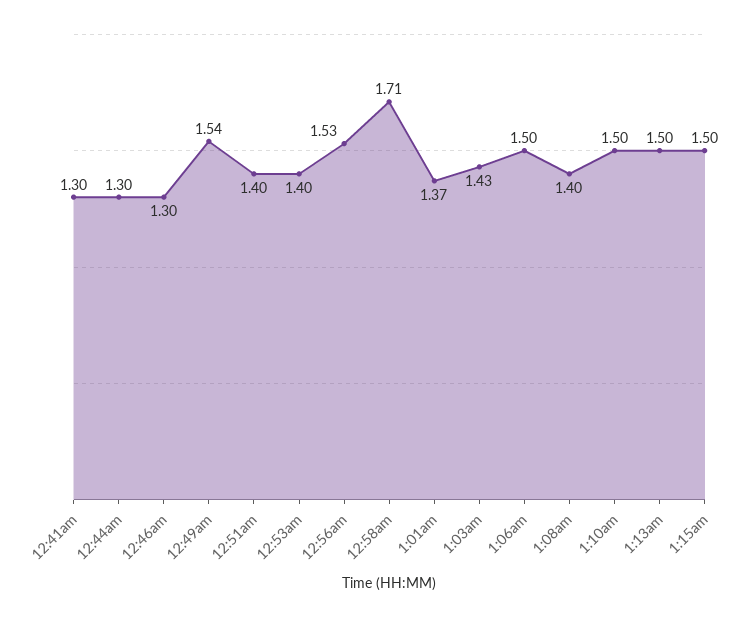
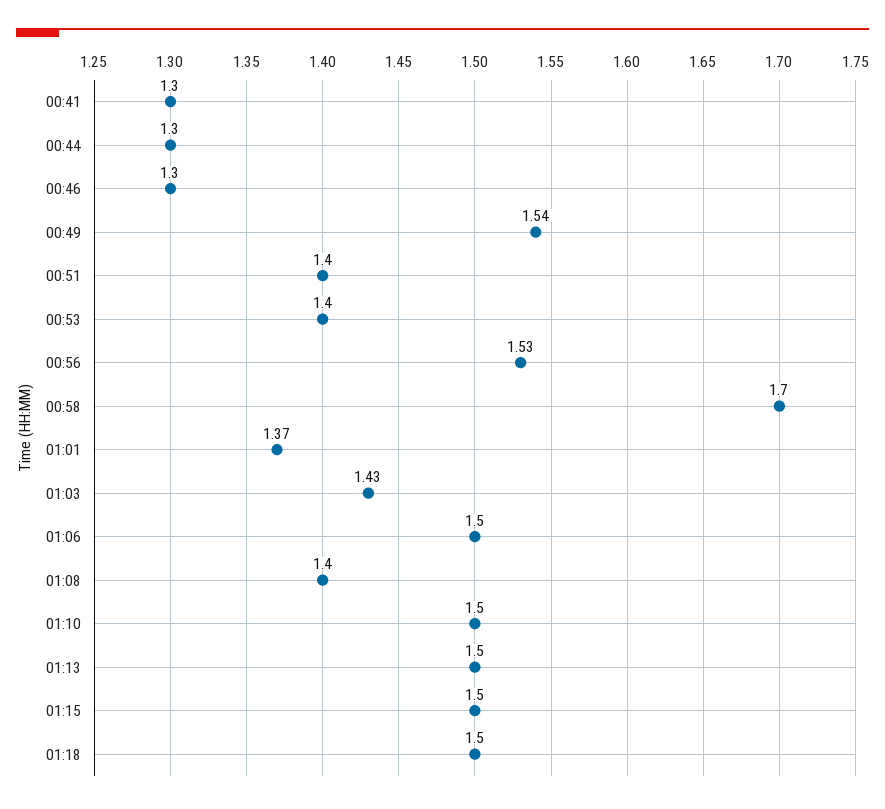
12:58am: 1.71 -> 1.7
01:18: none -> 1.5

